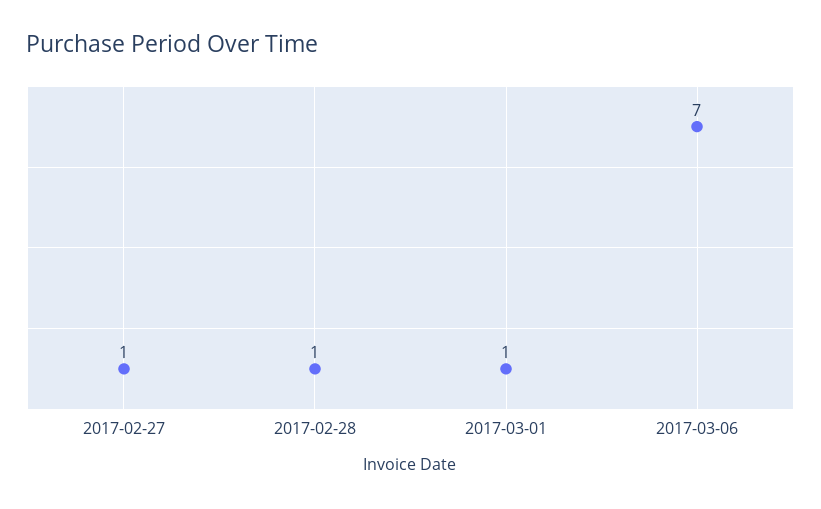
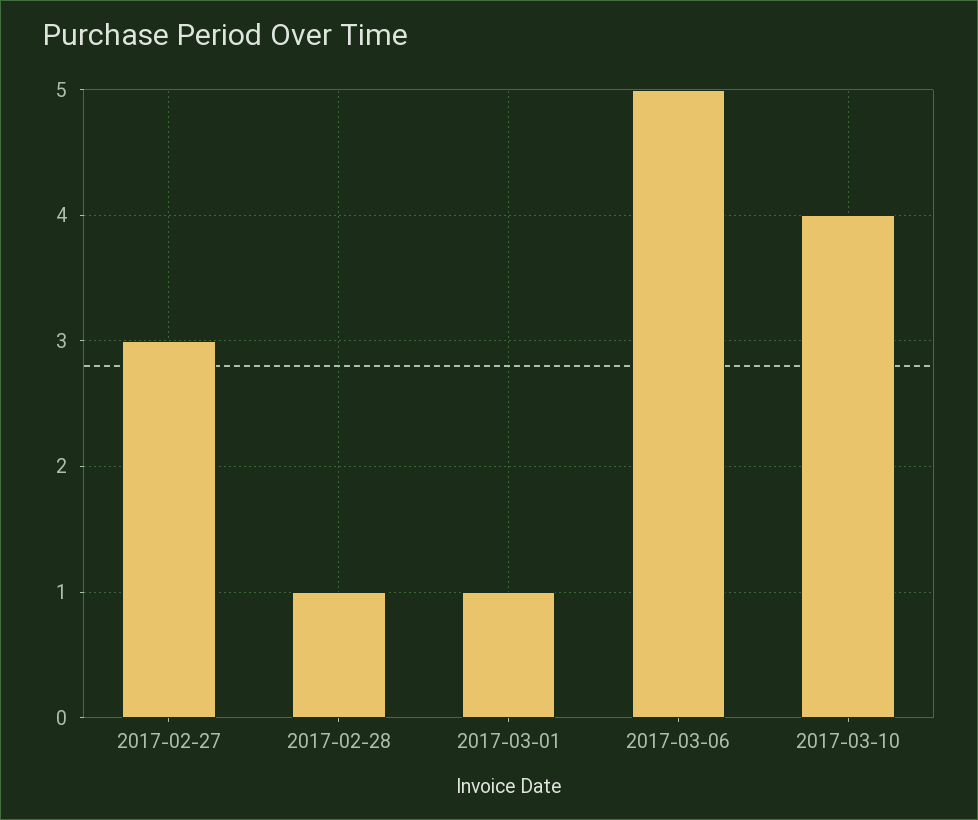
2017-02-27: 1 -> 3
2017-03-06: 7 -> 5
2017-03-10: none -> 4

